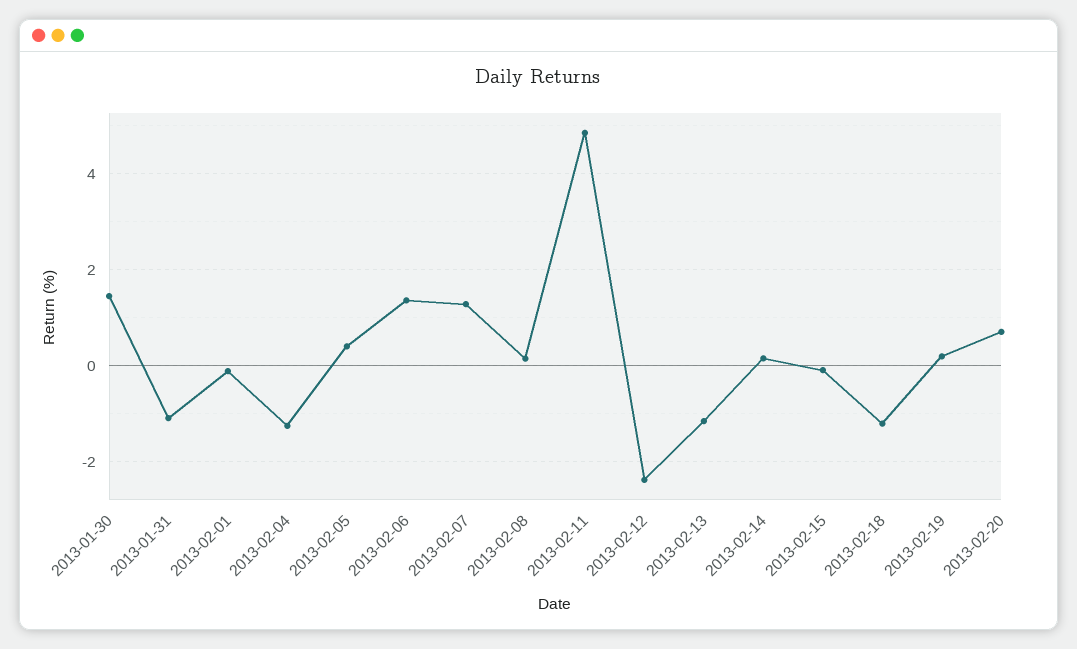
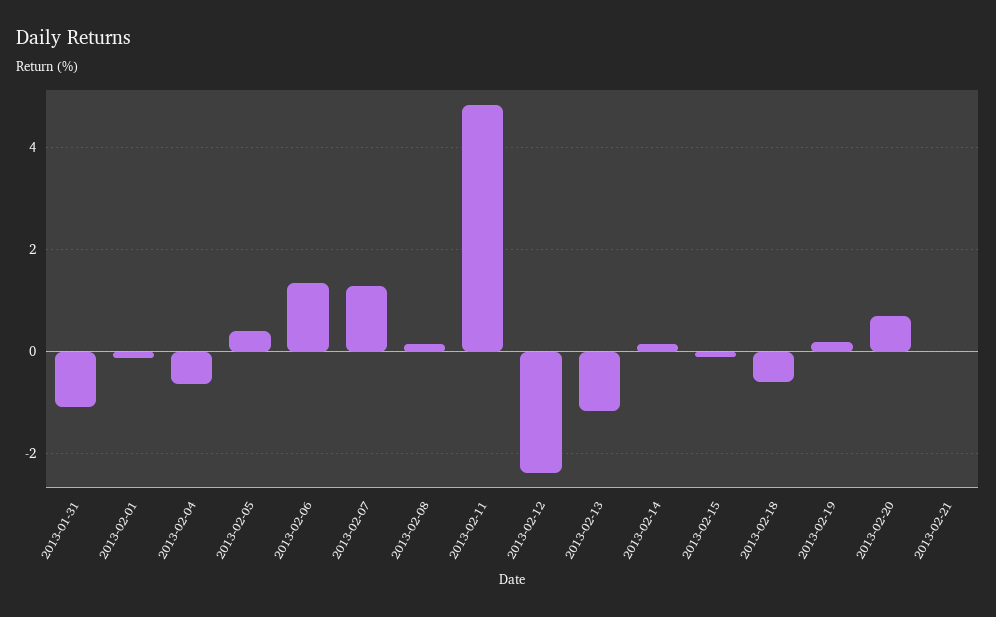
2013-01-30: 1.4 -> none
2013-02-04: -1.2 -> -0.6
2013-02-18: -1.2 -> -0.6
2013-02-21: none -> 0

